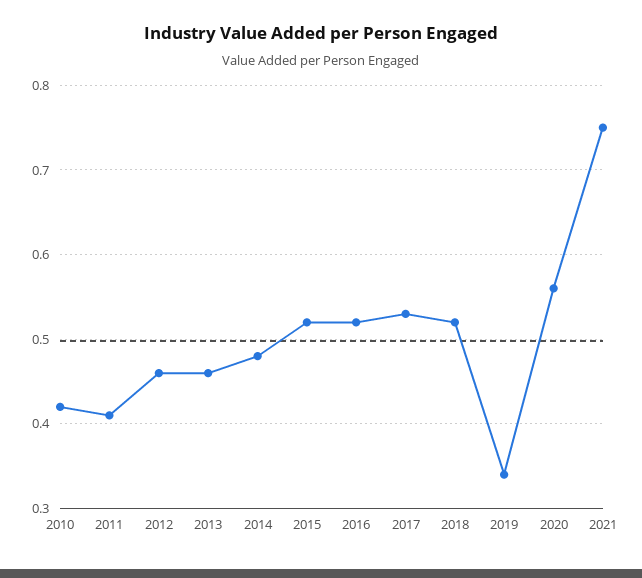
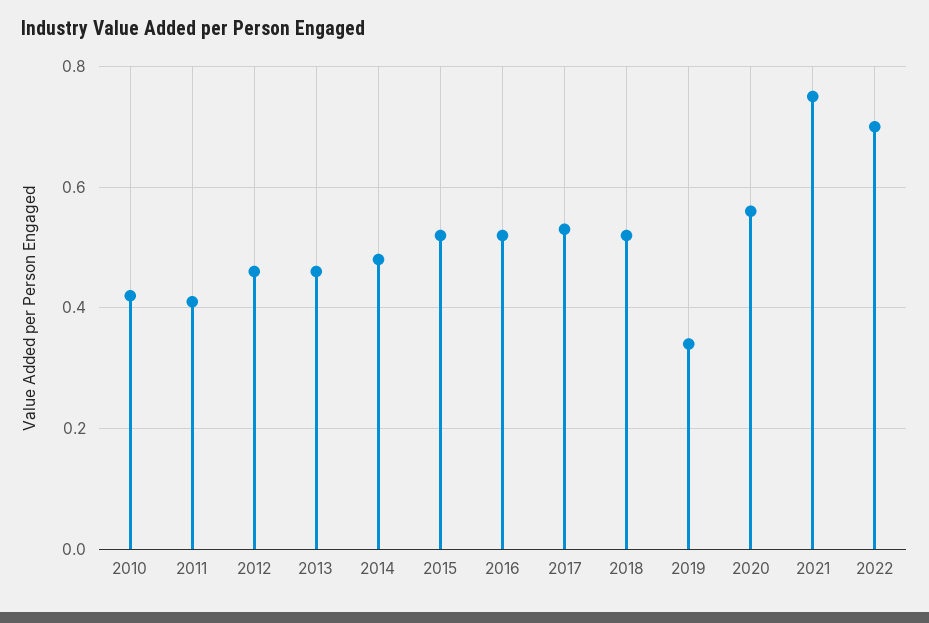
2022: none -> 0.7

